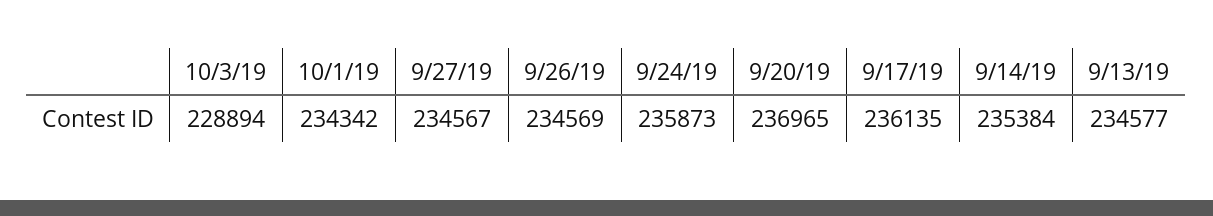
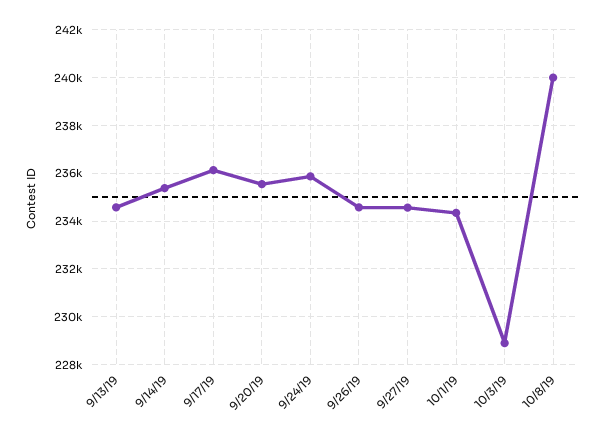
9/20/19: 236965 -> 235500
10/8/19: none -> 240000

